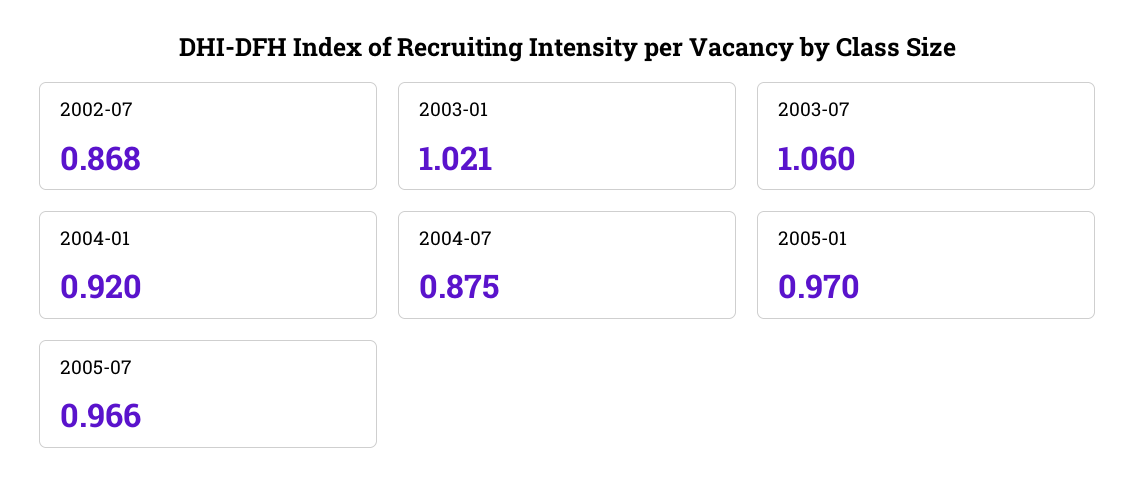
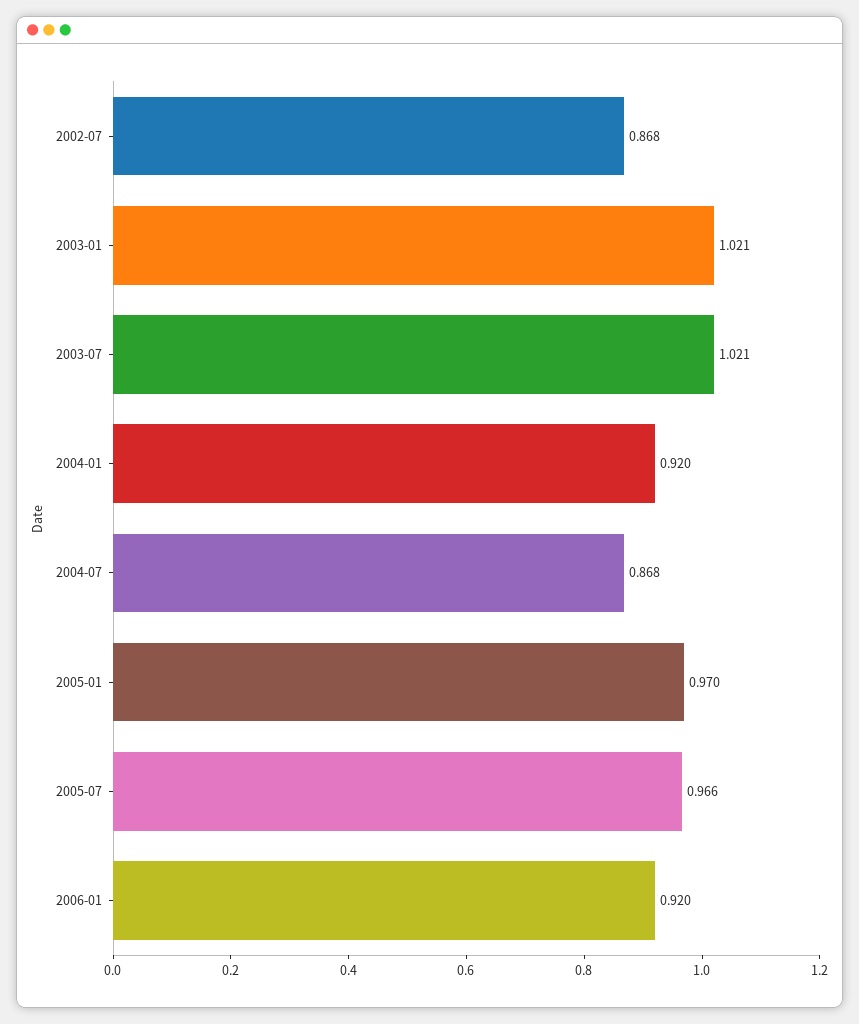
2003-07: 1.06 -> 1.021
2004-07: 0.875 -> 0.868
2006-01: none -> 0.92

